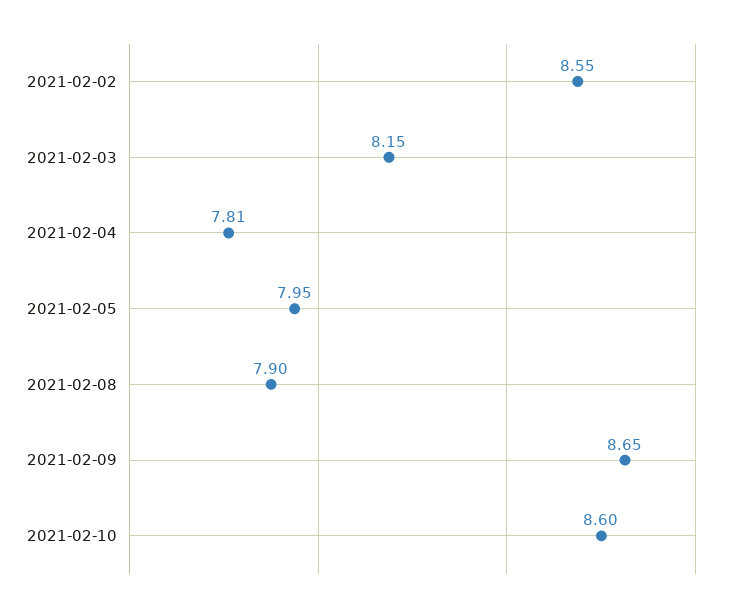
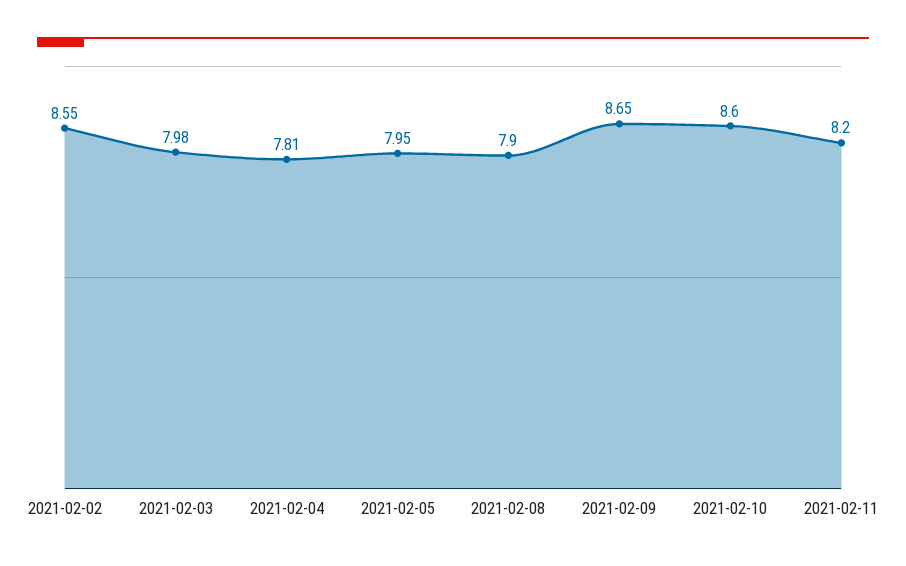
2021-02-03: 8.15 -> 7.98
2021-02-11: none -> 8.2

